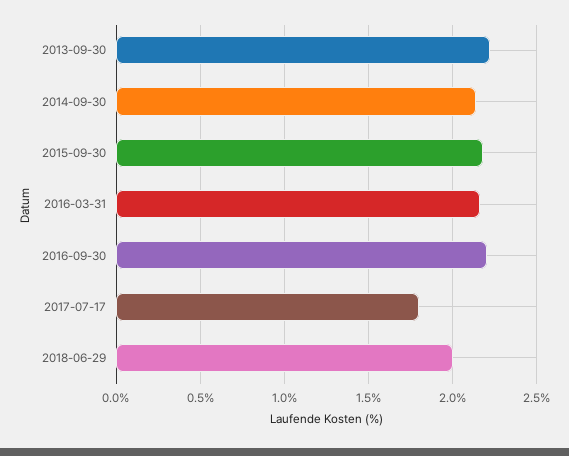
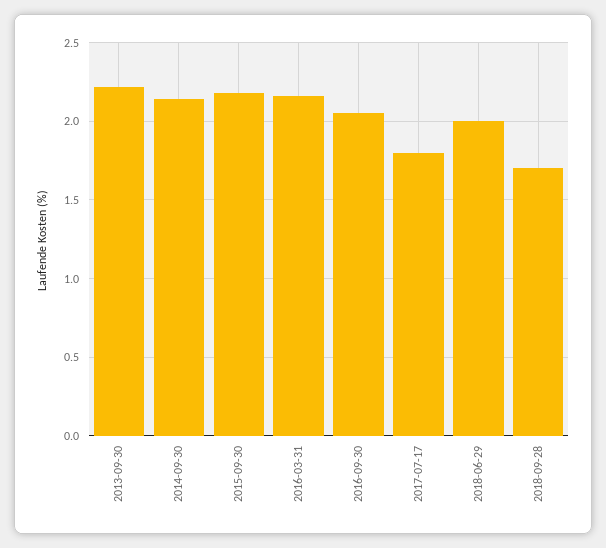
2016-09-30: 2.2 -> 2.05
2018-09-28: none -> 1.7

